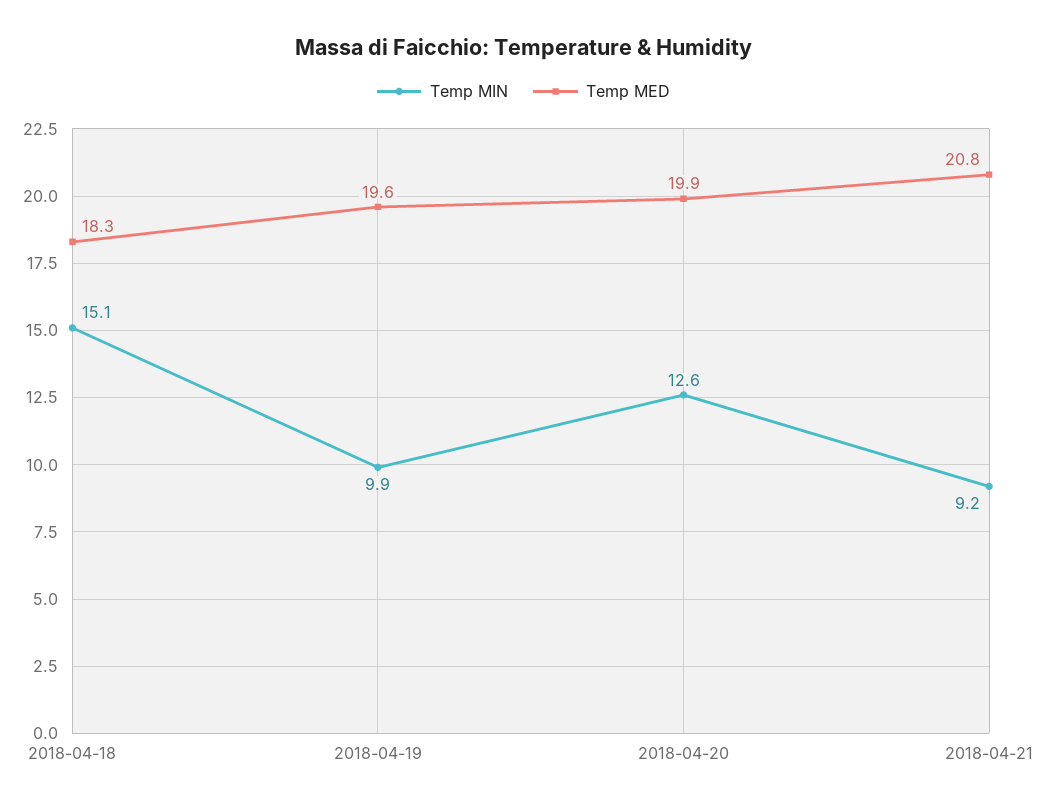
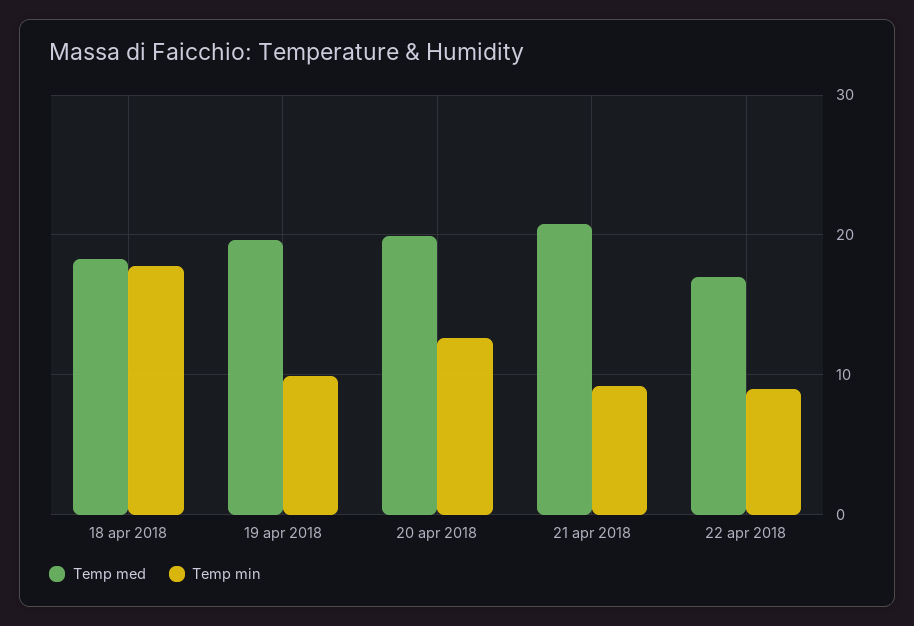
Temp MIN, 2018-04-18: 15.1 -> 18
Temp MED, 22 apr 2018: none -> 17
Temp MIN, 22 apr 2018: none -> 9

